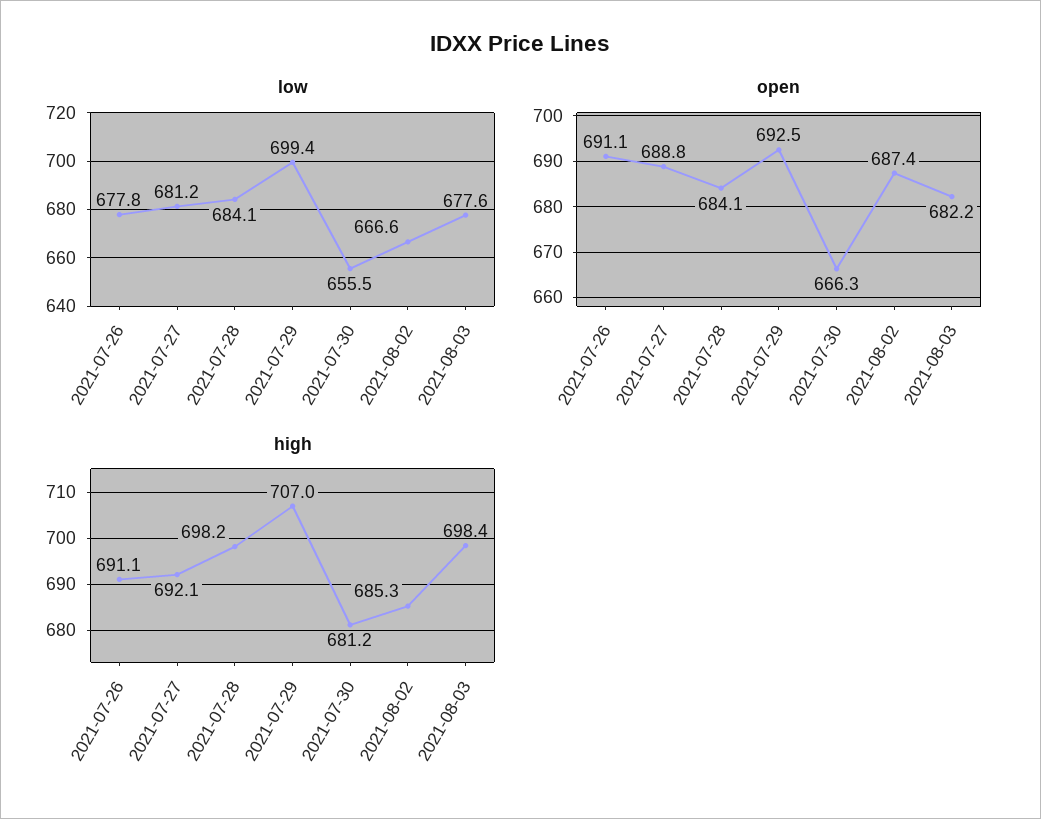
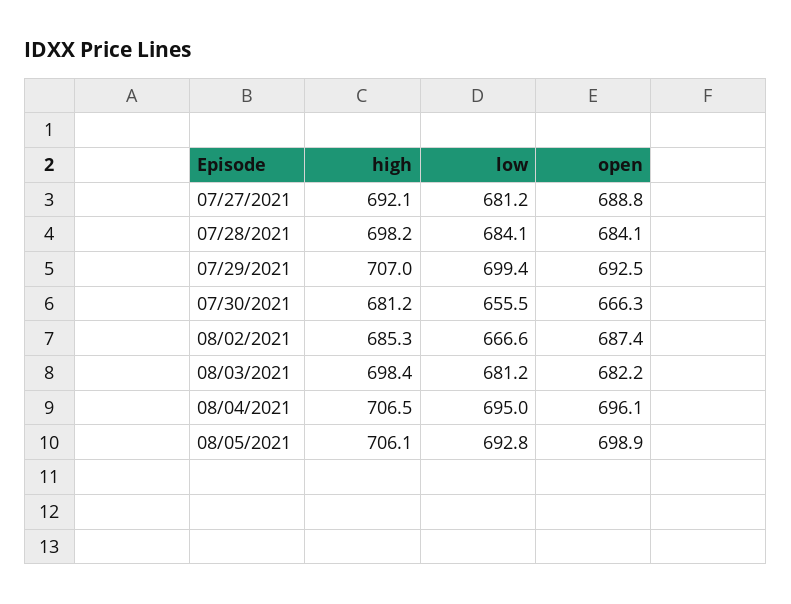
low, 2021-07-26: 677.8 -> none
low, 2021-08-03: 677.6 -> 681.2
open, 2021-07-26: 691.1 -> none
high, 2021-07-26: 691.1 -> none
high, 08/04/2021: none -> 706.5
low, 08/04/2021: none -> 695
open, 08/04/2021: none -> 696.1
high, 08/05/2021: none -> 706.1
low, 08/05/2021: none -> 692.8
open, 08/05/2021: none -> 698.9

